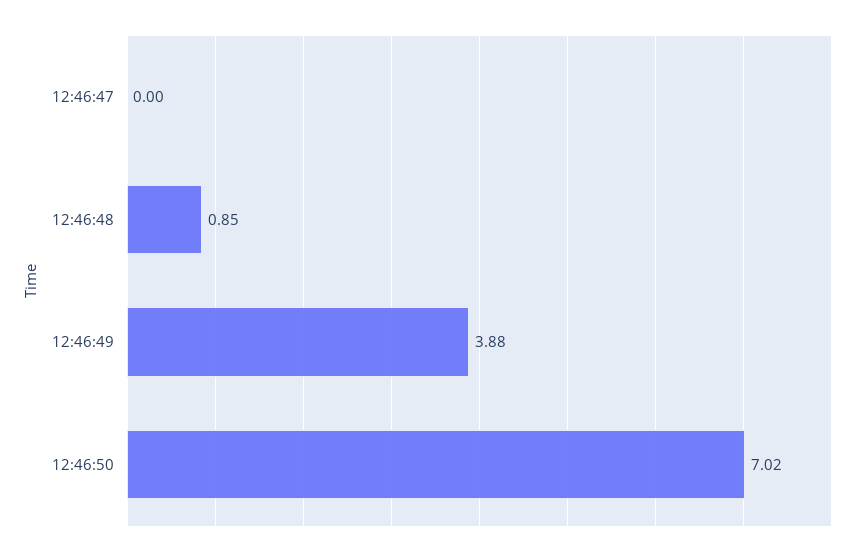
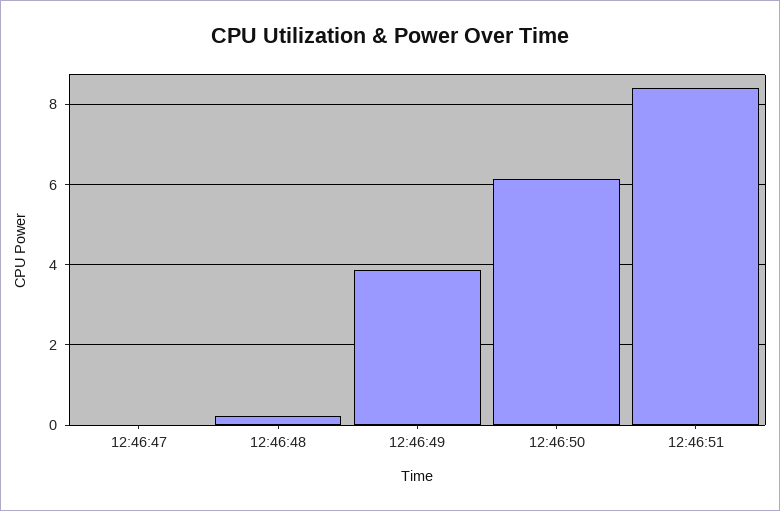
12:46:48: 0.85 -> 0.2
12:46:50: 7.02 -> 6.2
12:46:51: none -> 8.4

